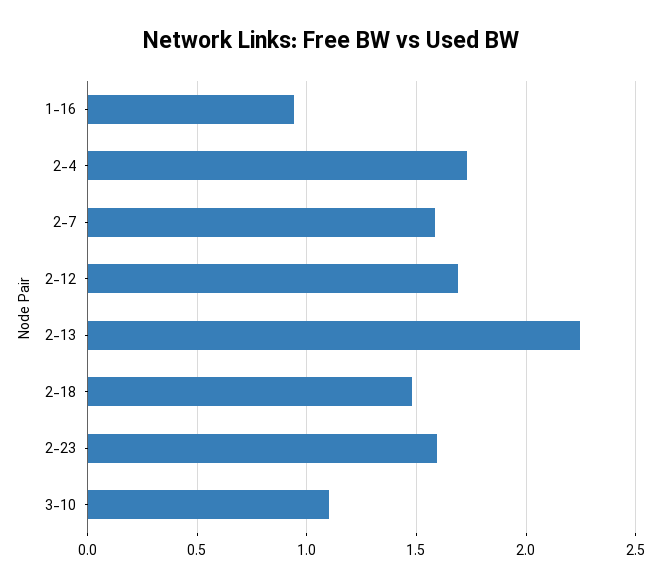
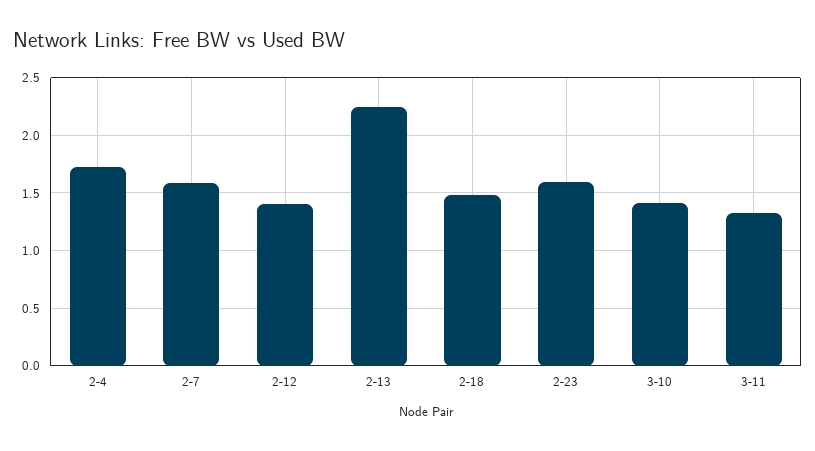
1-16: 0.95 -> none
2-12: 1.7 -> 1.4
3-10: 1.1 -> 1.4
3-11: none -> 1.3

